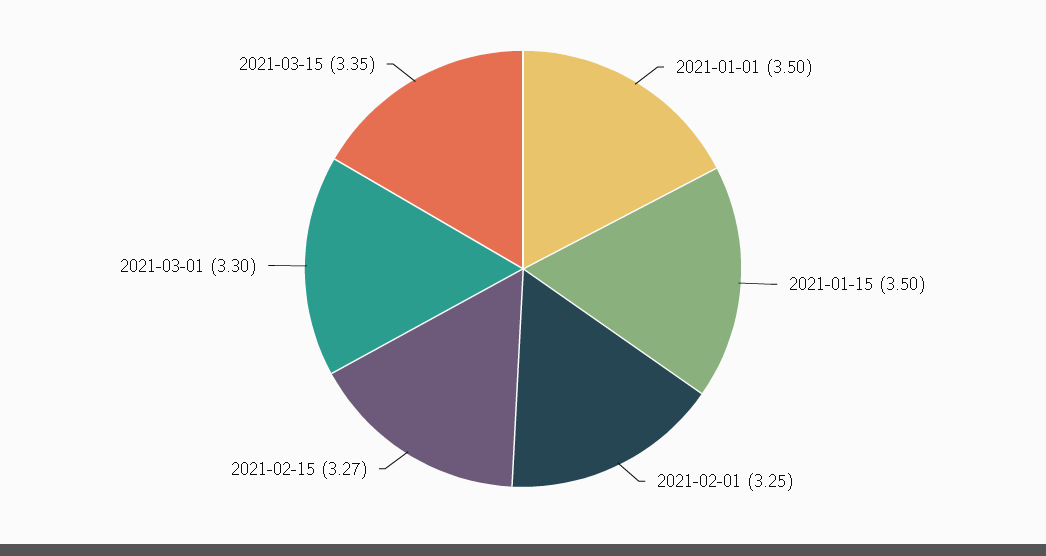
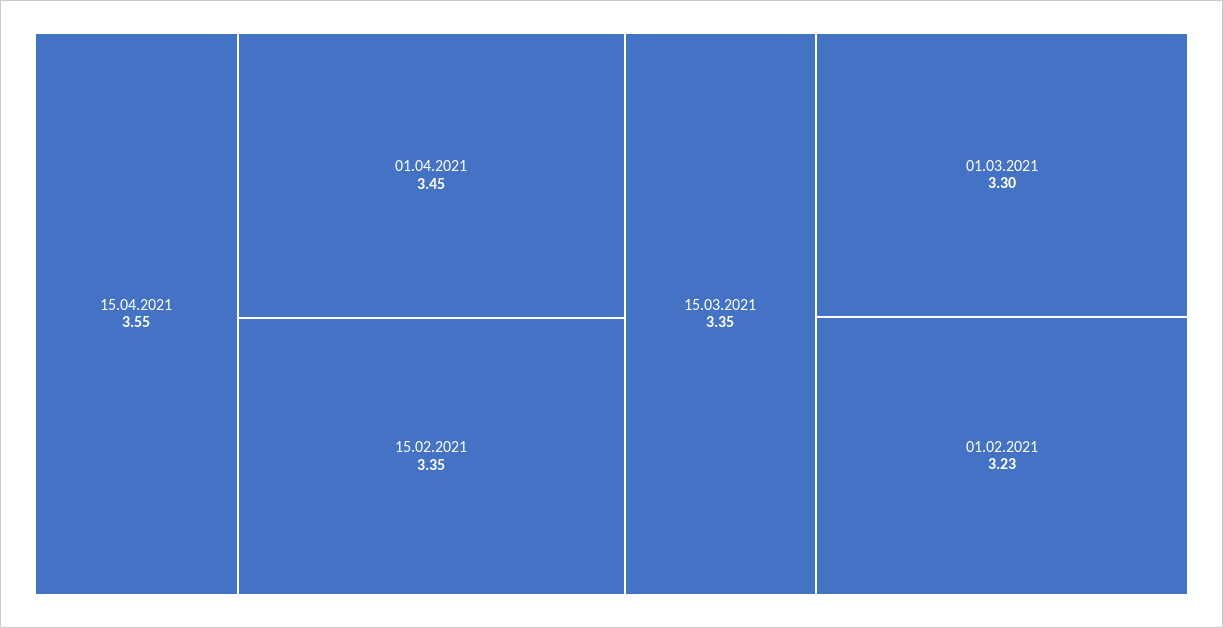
2021-01-01: 3.5 -> none
2021-01-15: 3.5 -> none
2021-02-01: 3.25 -> 3.23
2021-02-15: 3.27 -> 3.35
15.04.2021: none -> 3.55
01.04.2021: none -> 3.45

